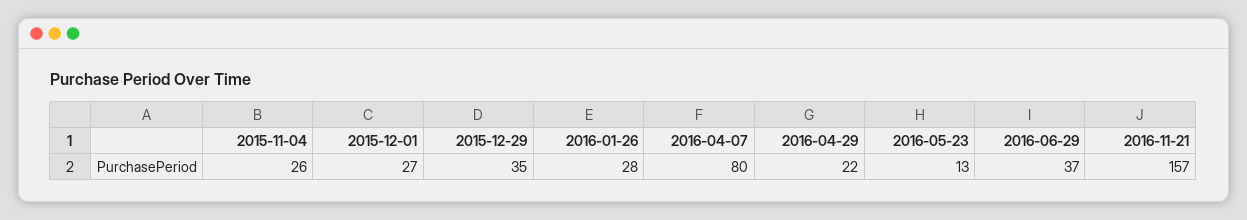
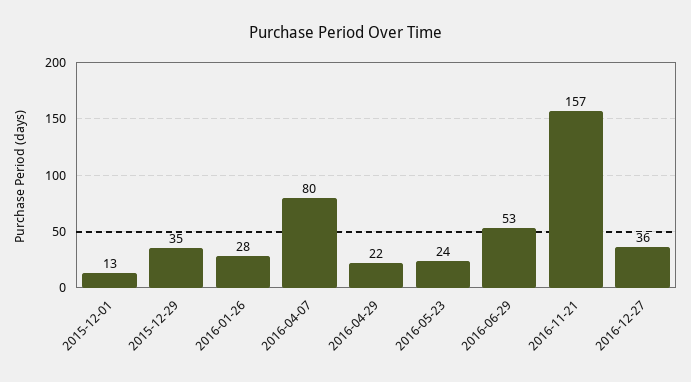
2015-11-04: 26 -> none
2015-12-01: 27 -> 13
2016-05-23: 13 -> 24
2016-06-29: 37 -> 53
2016-12-27: none -> 36

